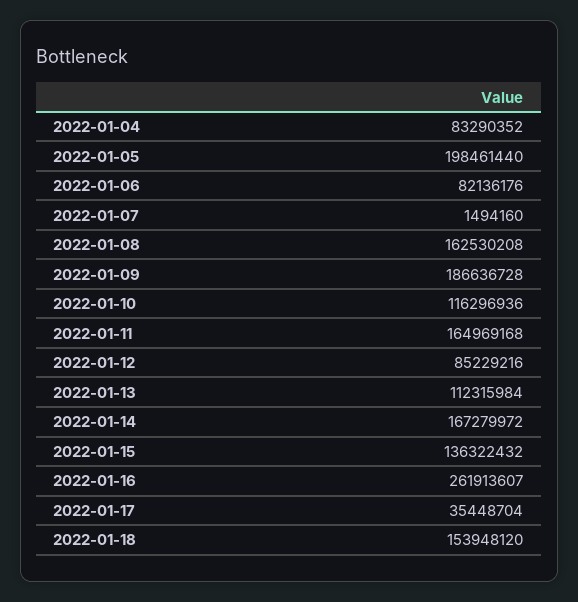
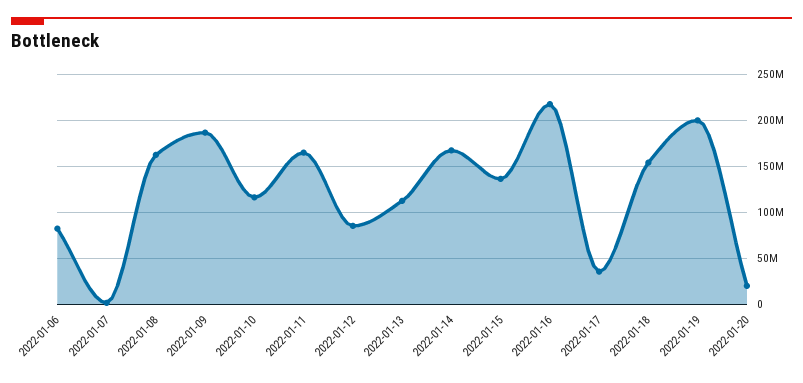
2022-01-04: 83290352 -> none
2022-01-05: 198461440 -> none
2022-01-16: 261913607 -> 220000000
2022-01-19: none -> 200000000
2022-01-20: none -> 20000000

